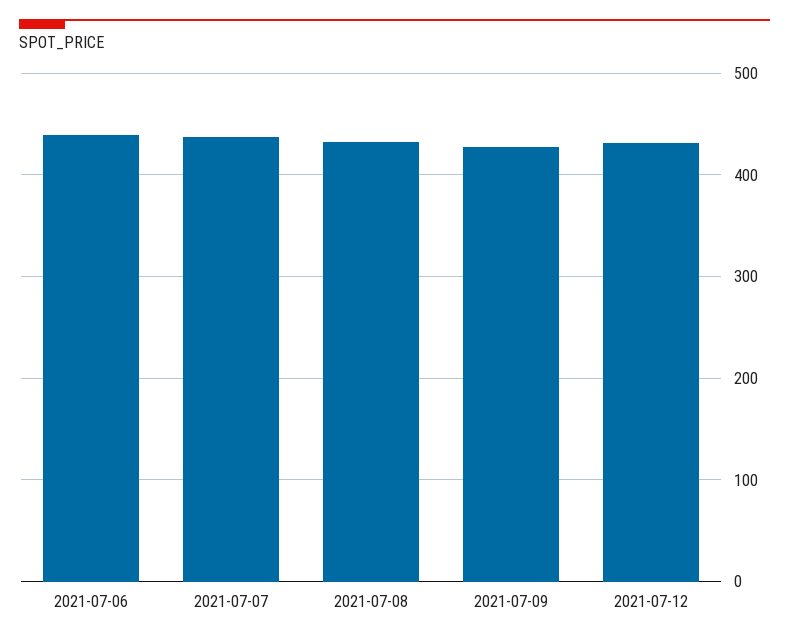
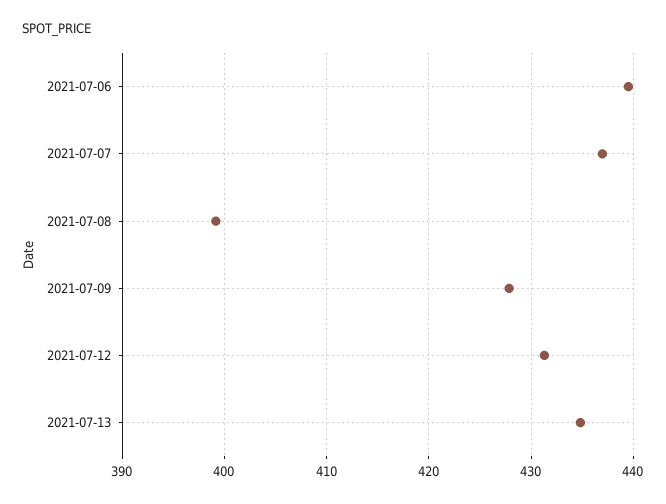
2021-07-08: 430 -> 399
2021-07-13: none -> 435

